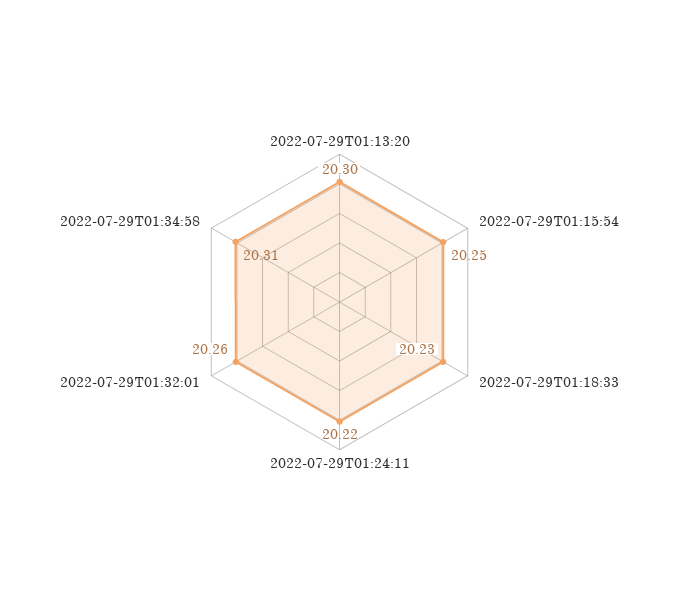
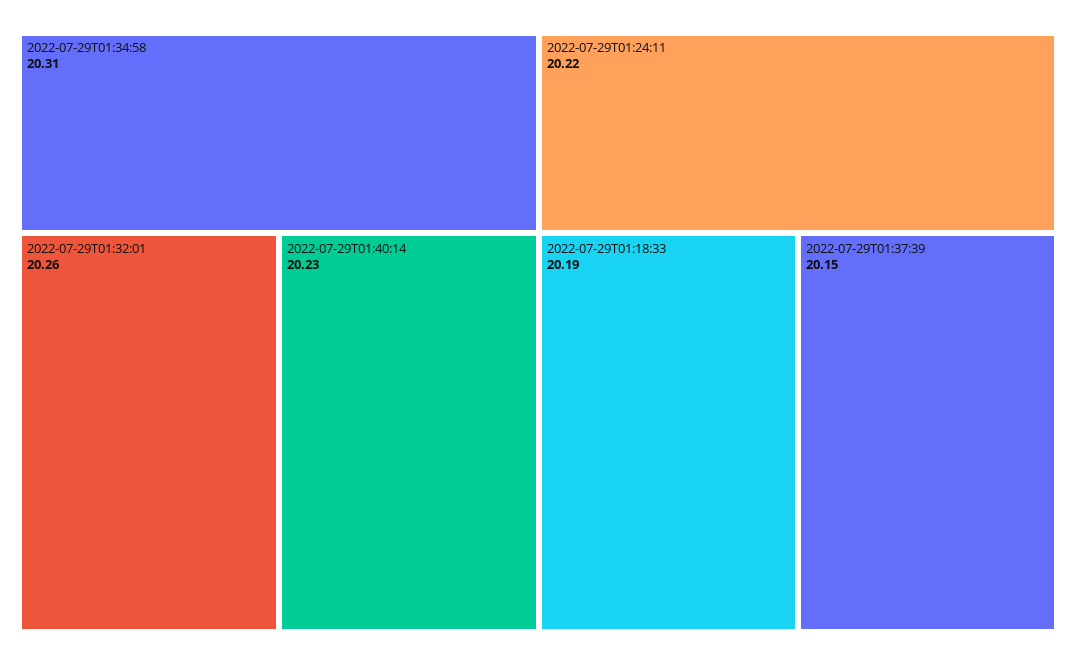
2022-07-29T01:13:20: 20.3 -> none
2022-07-29T01:15:54: 20.25 -> none
2022-07-29T01:18:33: 20.23 -> 20.19
2022-07-29T01:40:14: none -> 20.23
2022-07-29T01:37:39: none -> 20.15

